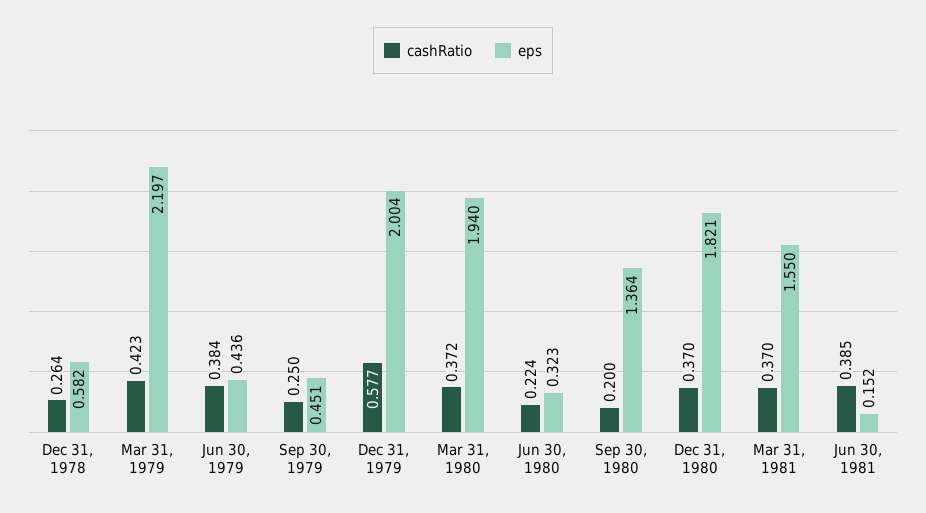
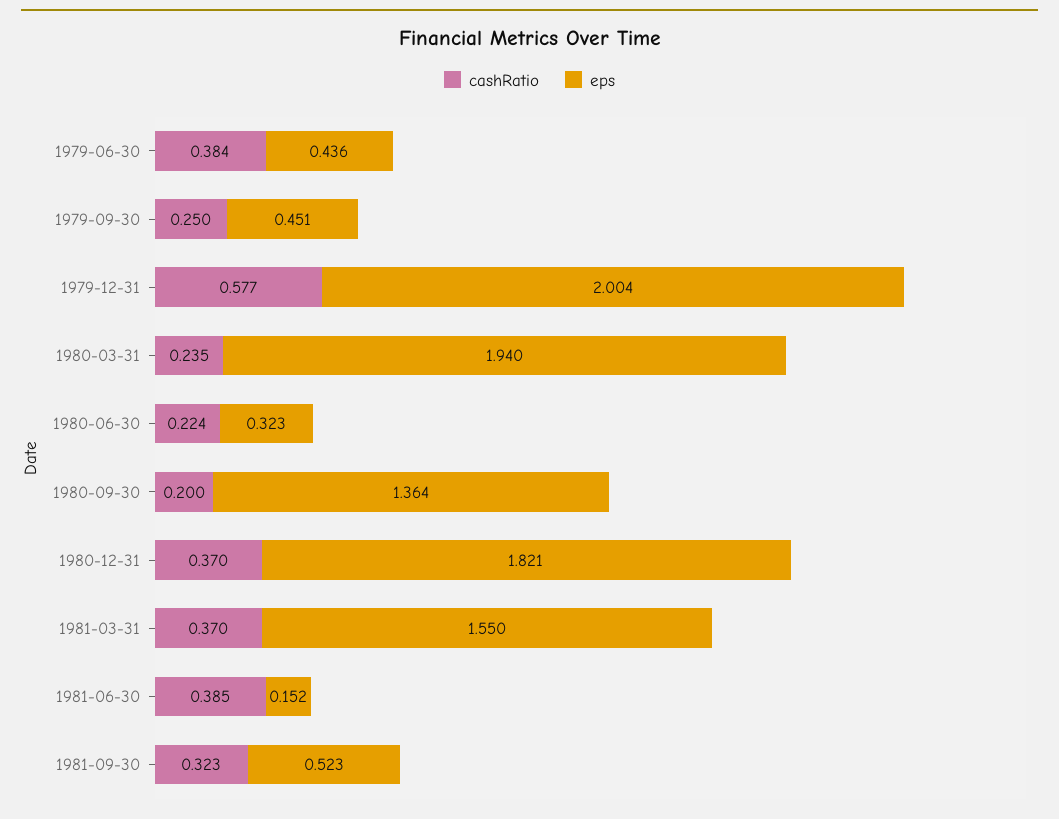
cashRatio, Dec 31, 1978: 0.264 -> none
eps, Dec 31, 1978: 0.582 -> none
cashRatio, Mar 31, 1979: 0.423 -> none
eps, Mar 31, 1979: 2.197 -> none
cashRatio, Mar 31, 1980: 0.372 -> 0.235
cashRatio, 1981-09-30: none -> 0.323
eps, 1981-09-30: none -> 0.523

